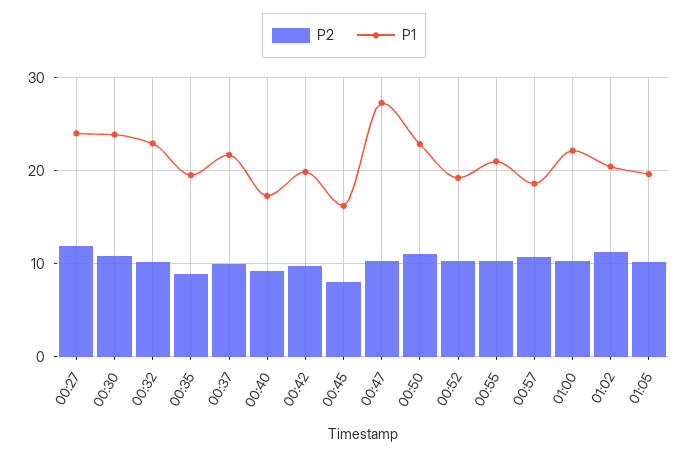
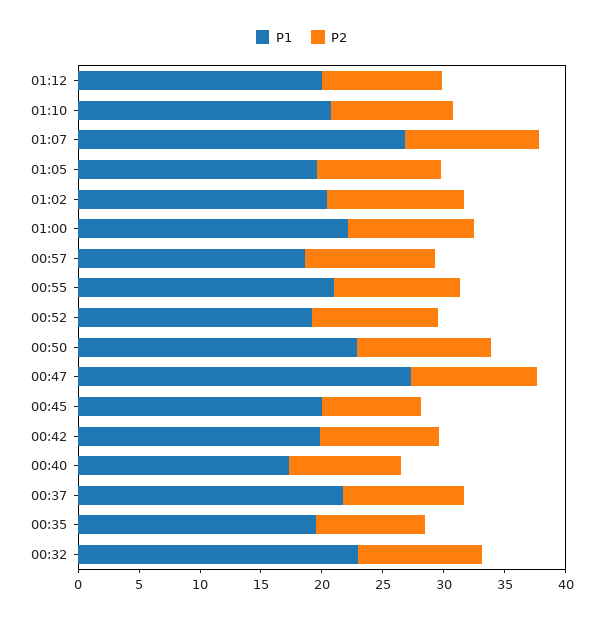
P2, 00:27: 12 -> none
P1, 00:27: 24 -> none
P2, 00:30: 11 -> none
P1, 00:30: 24 -> none
P1, 00:45: 16 -> 20
P1, 01:12: none -> 20
P2, 01:12: none -> 10
P1, 01:10: none -> 21
P2, 01:10: none -> 10
P1, 01:07: none -> 27
P2, 01:07: none -> 11

